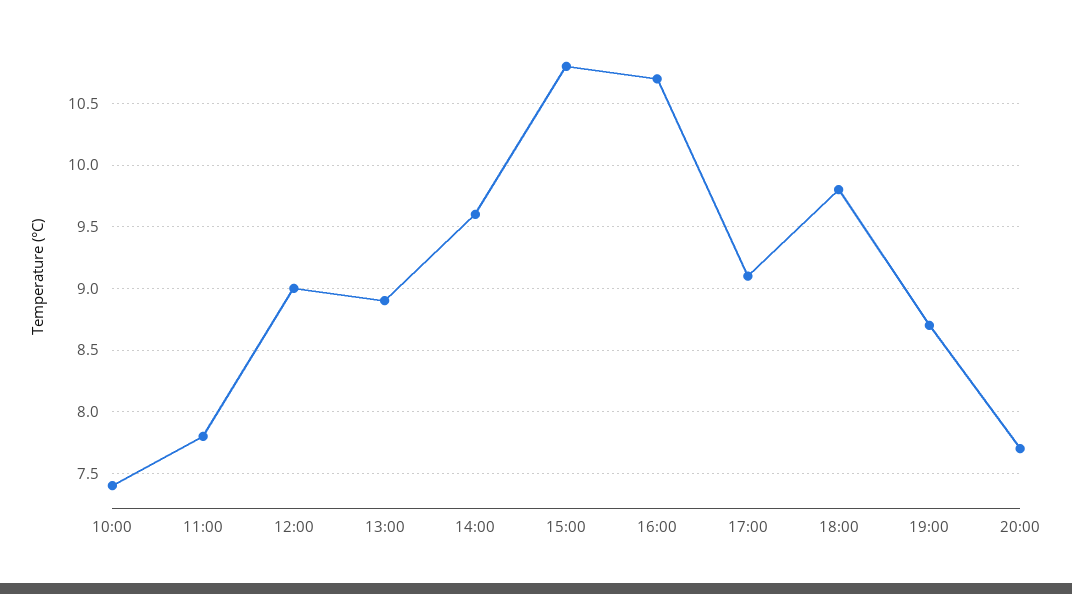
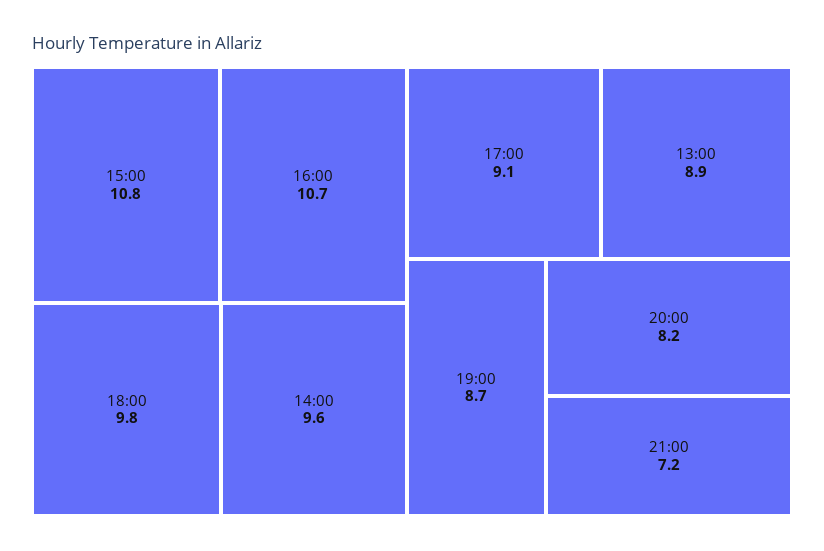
10:00: 7.4 -> none
11:00: 7.8 -> none
12:00: 9 -> none
20:00: 7.7 -> 8.2
21:00: none -> 7.2

